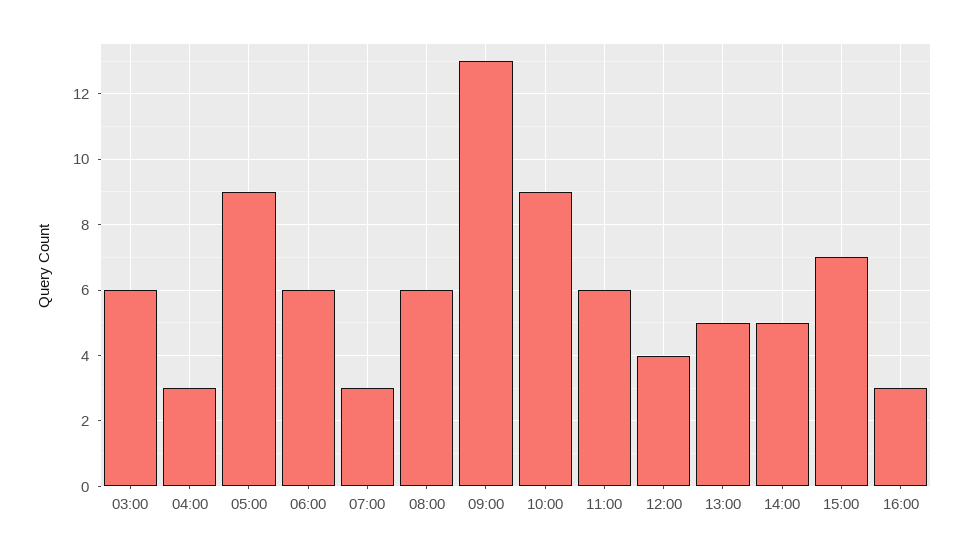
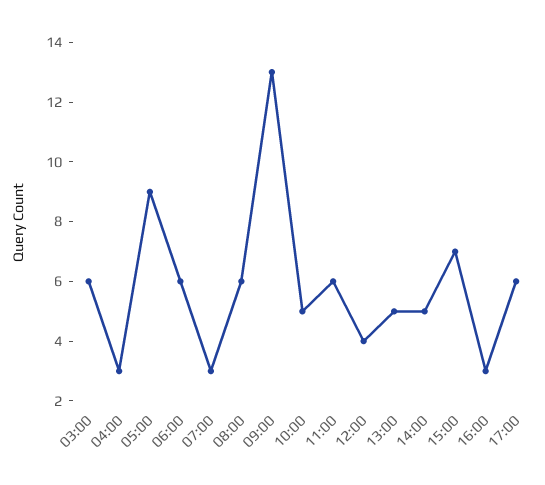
10:00: 9 -> 5
17:00: none -> 6

